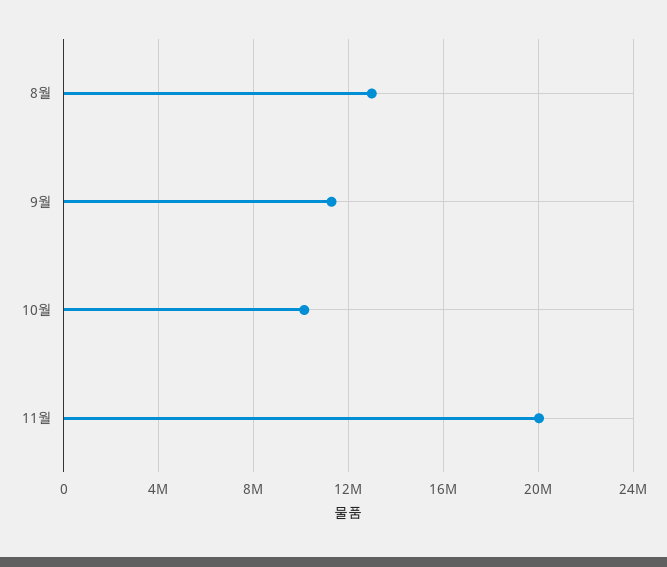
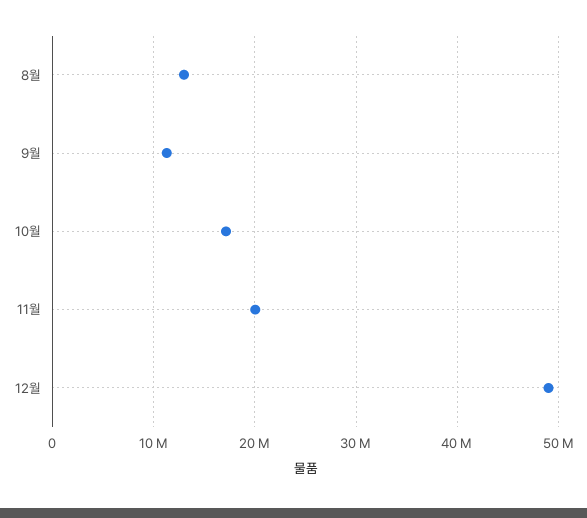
10월: 10000000 -> 17000000
12월: none -> 49000000

